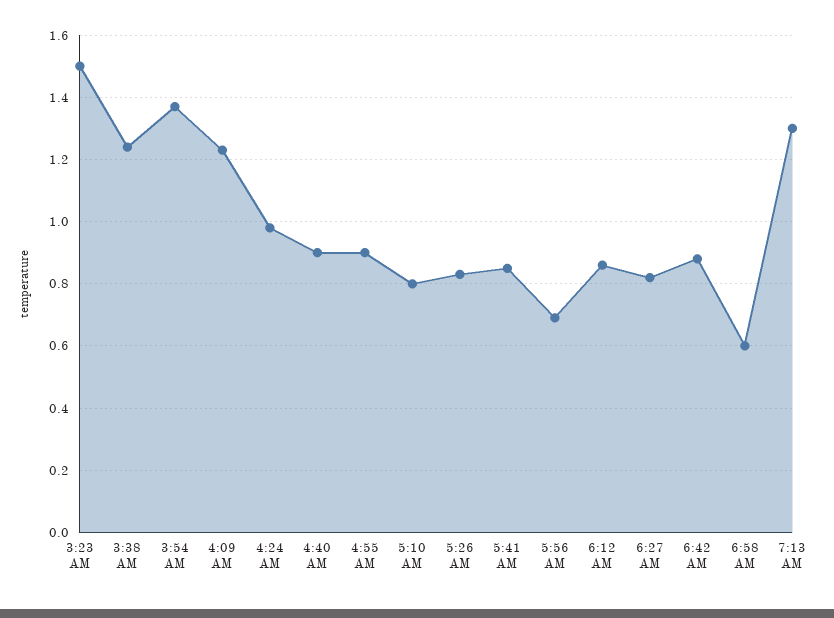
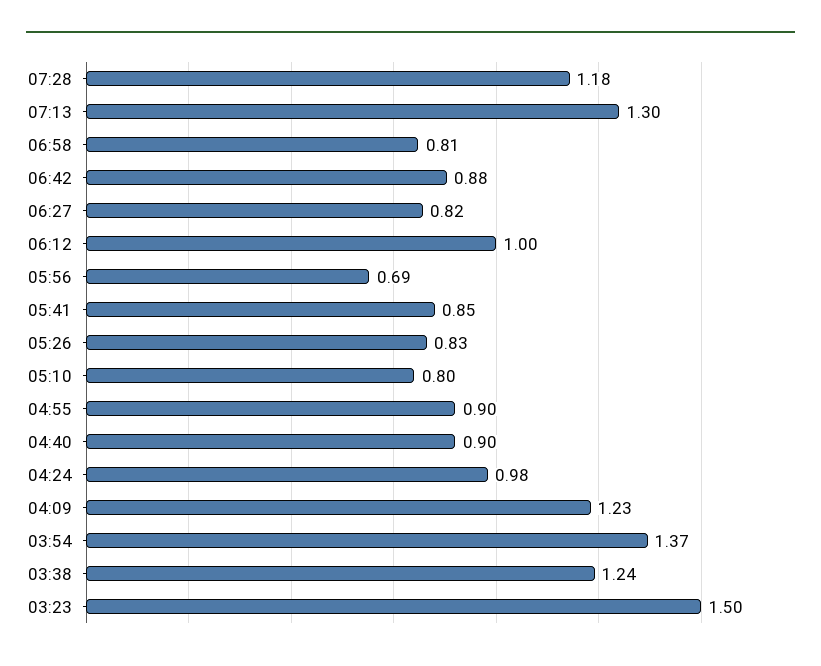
6:12 AM: 0.85 -> 1
6:58 AM: 0.6 -> 0.81
07:28: none -> 1.18

